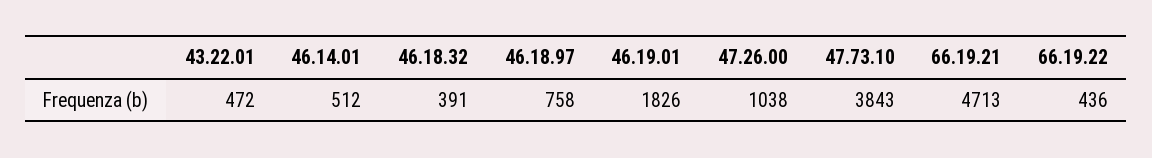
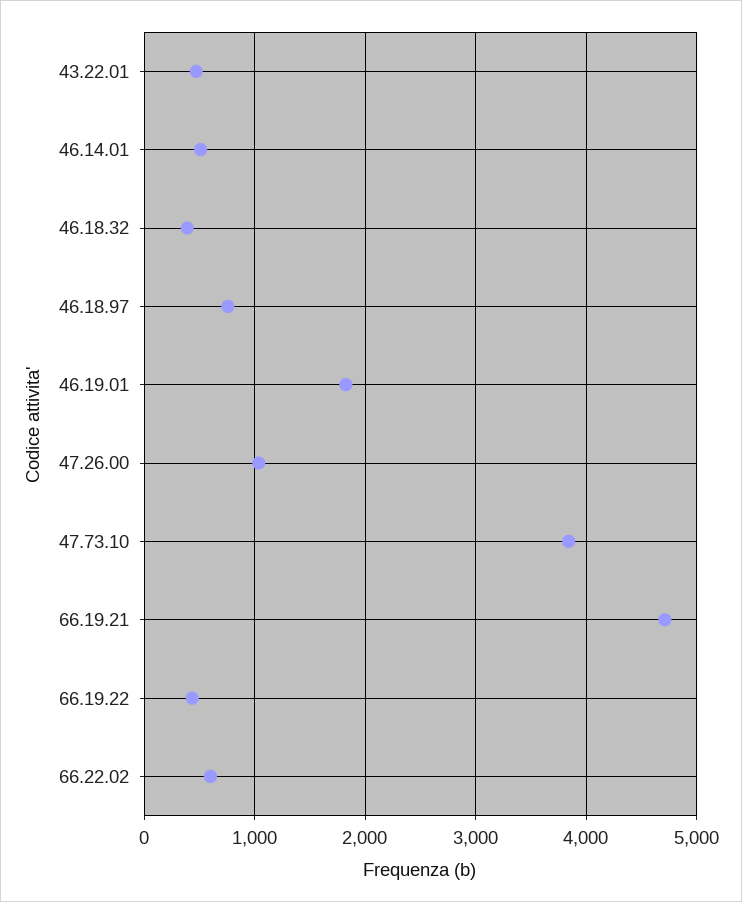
66.22.02: none -> 600

